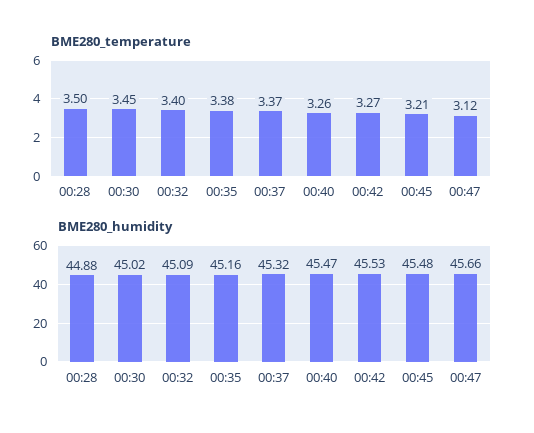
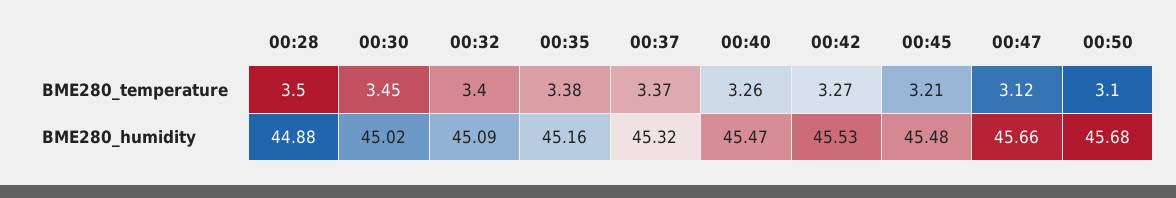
BME280_temperature, 00:50: none -> 3.1
BME280_humidity, 00:50: none -> 45.68

